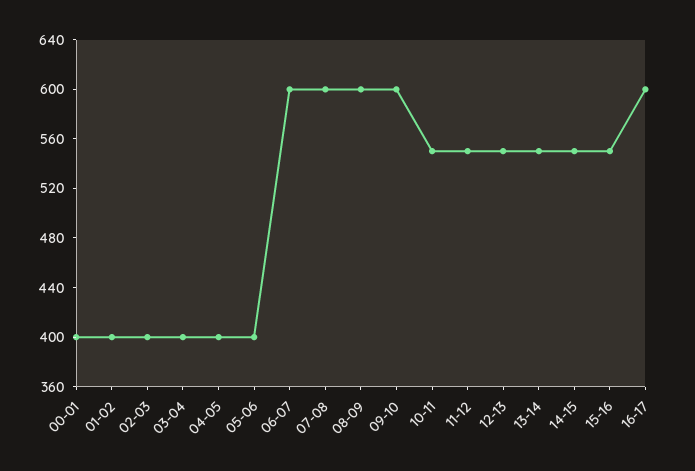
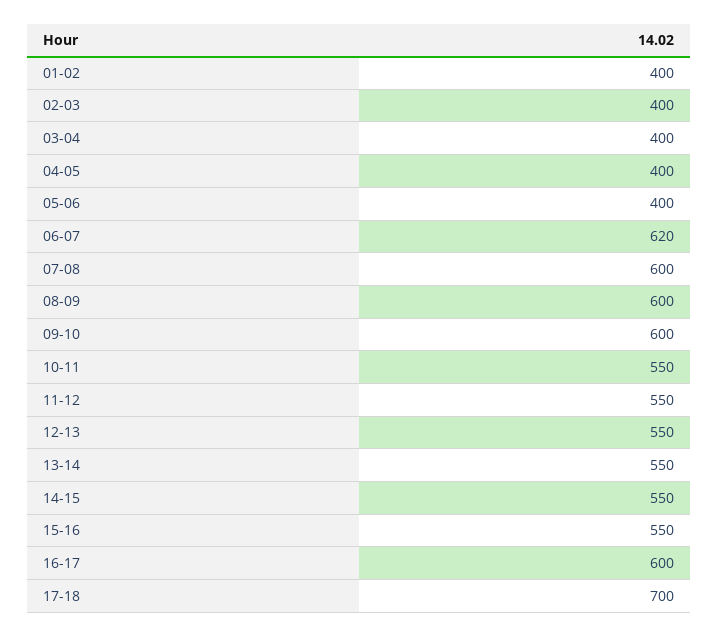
00-01: 400 -> none
06-07: 600 -> 620
17-18: none -> 700

